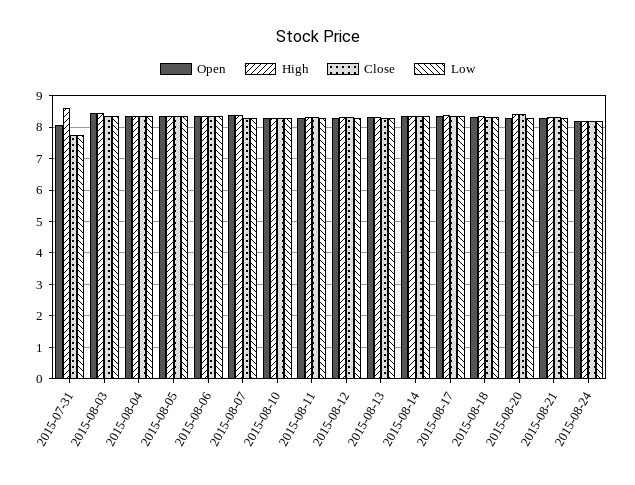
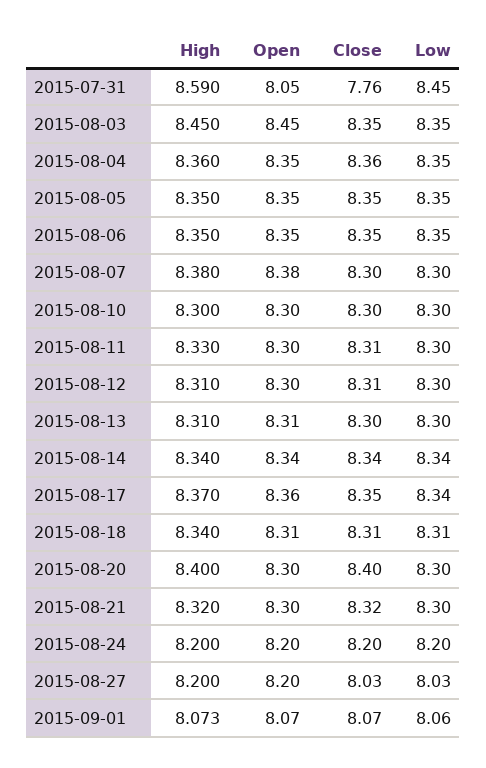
Low, 2015-07-31: 7.8 -> 8.45
High, 2015-08-27: none -> 8.2
Open, 2015-08-27: none -> 8.2
Close, 2015-08-27: none -> 8.03
Low, 2015-08-27: none -> 8.03
High, 2015-09-01: none -> 8.073
Open, 2015-09-01: none -> 8.07
Close, 2015-09-01: none -> 8.07
Low, 2015-09-01: none -> 8.06

